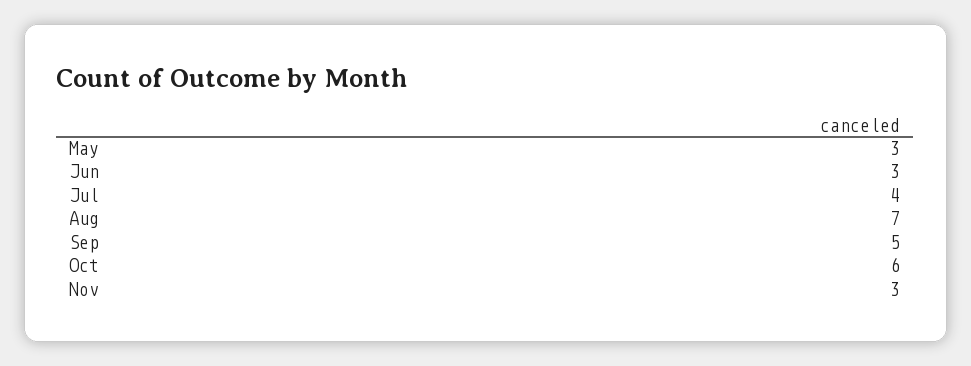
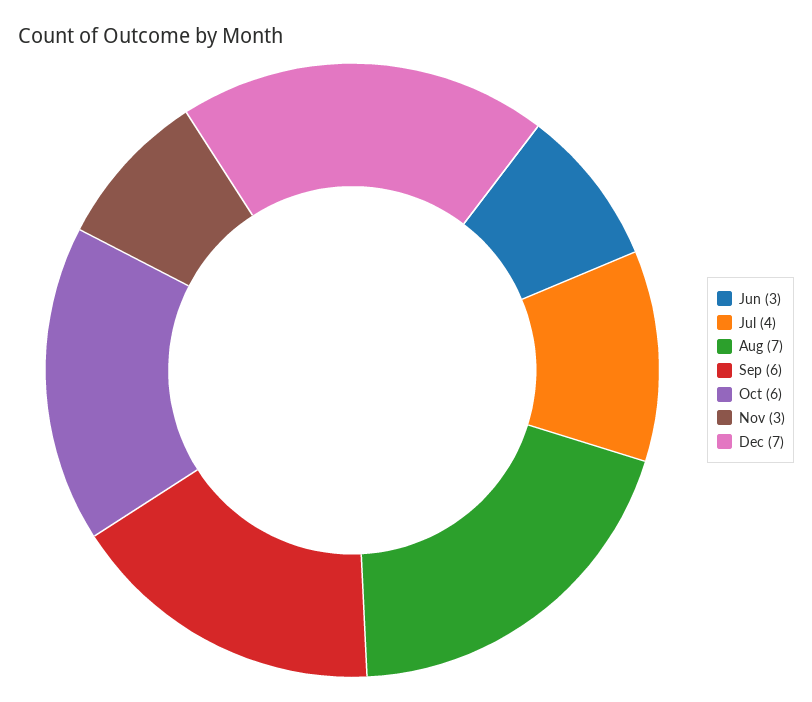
May: 3 -> none
Sep: 5 -> 6
Dec: none -> 7

